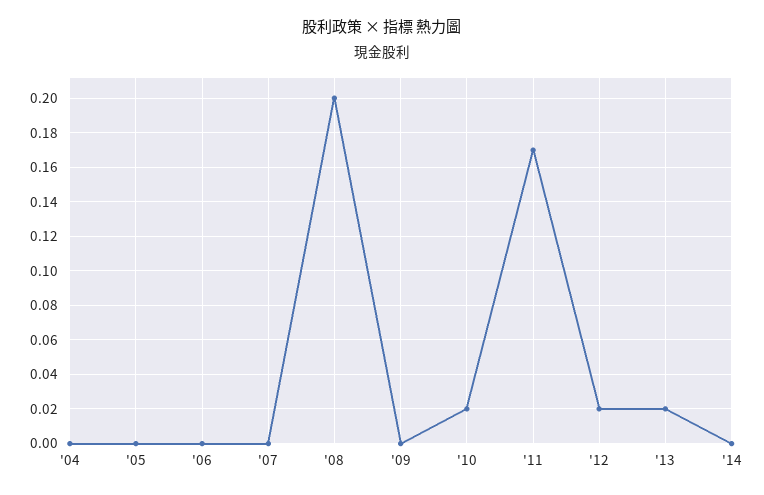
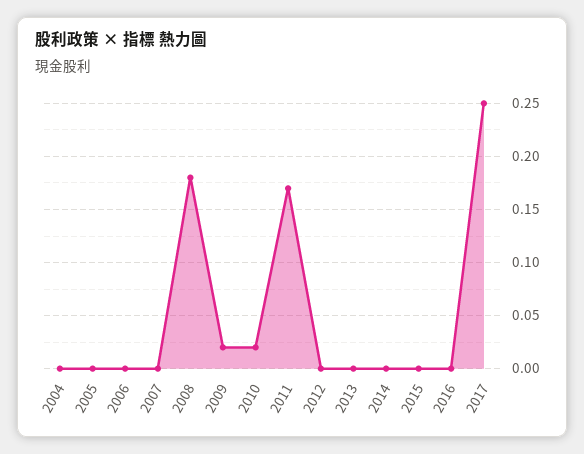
'08: 0.2 -> 0.18
'09: 0 -> 0.02
'12: 0.02 -> 0
'13: 0.02 -> 0
2015: none -> 0
2016: none -> 0
2017: none -> 0.25

